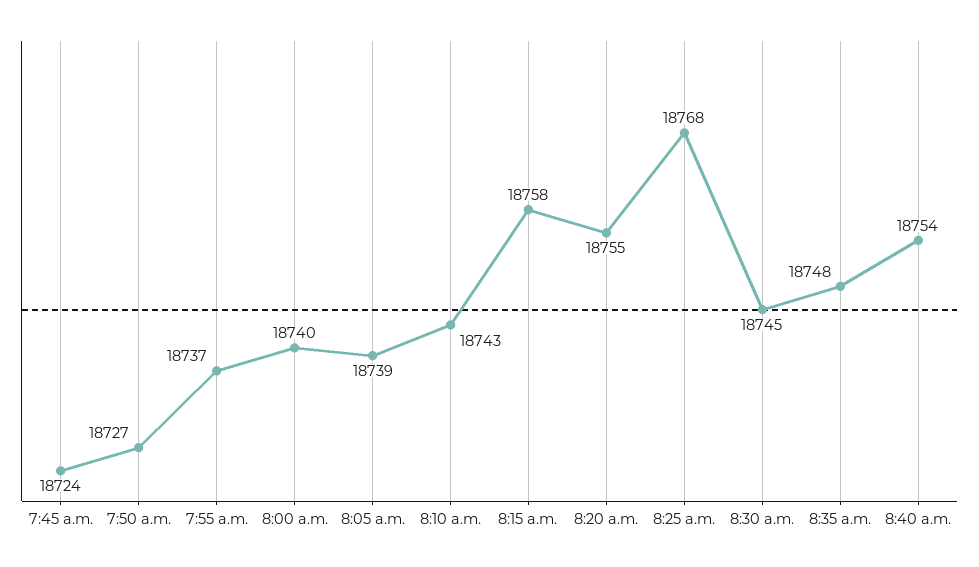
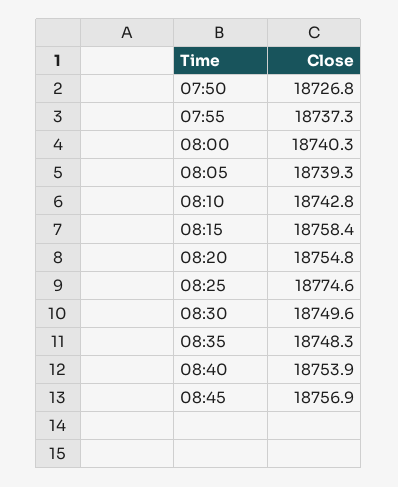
7:45 a.m.: 18724 -> none
8:25 a.m.: 18768 -> 18774.6
8:30 a.m.: 18745 -> 18749.6
08:45: none -> 18756.9

